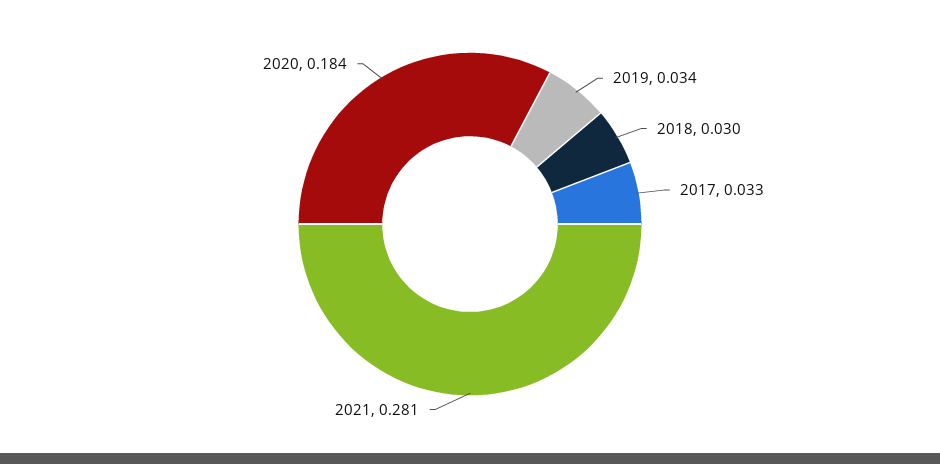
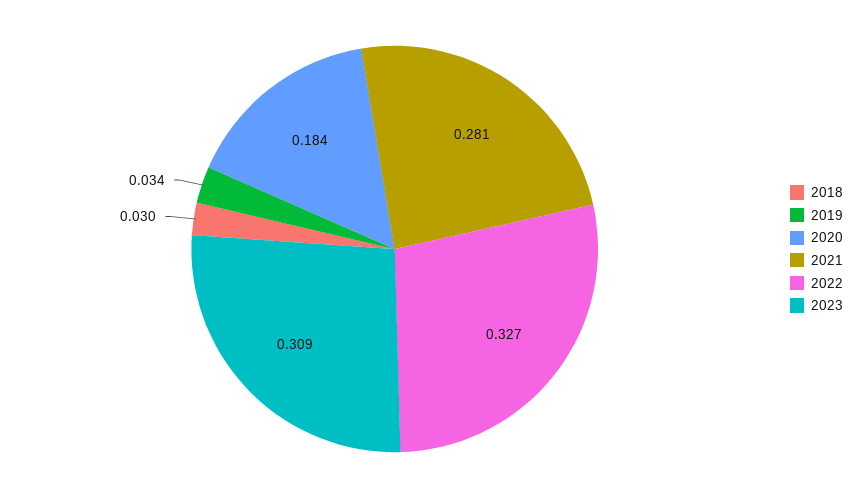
2017: 0.033 -> none
2022: none -> 0.327
2023: none -> 0.309

